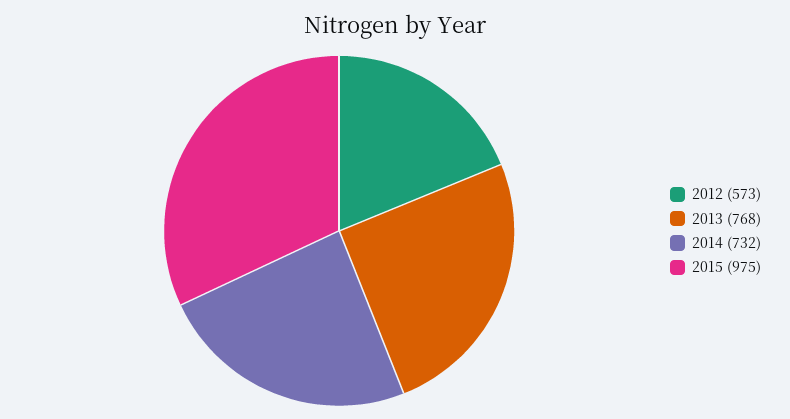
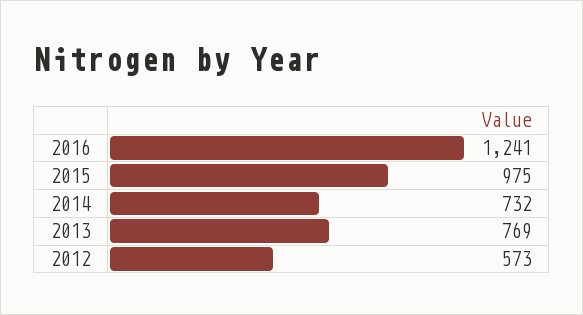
2013: 768 -> 769
2016: none -> 1241

